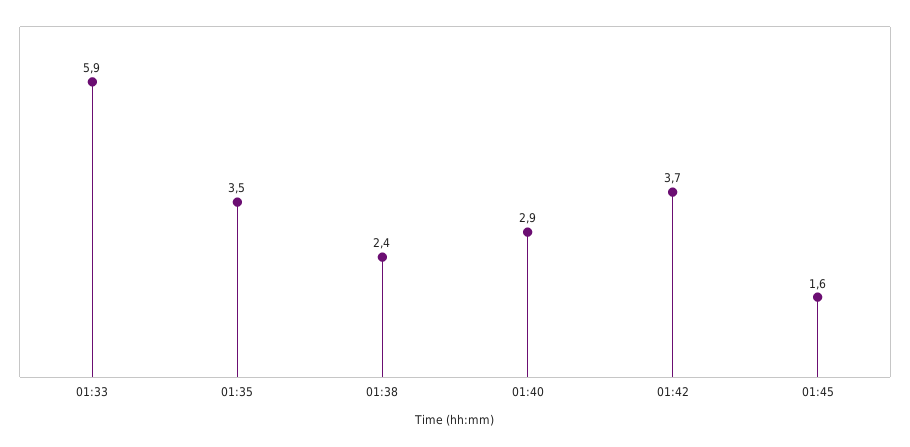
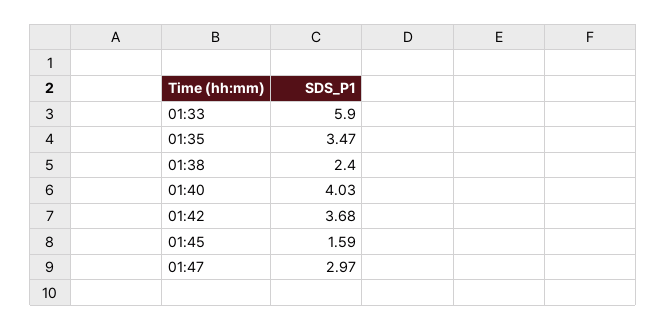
01:40: 2.9 -> 4.03
01:47: none -> 2.97

